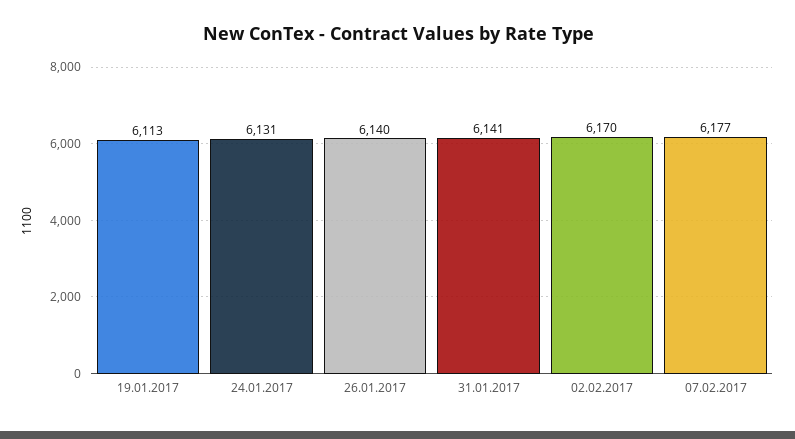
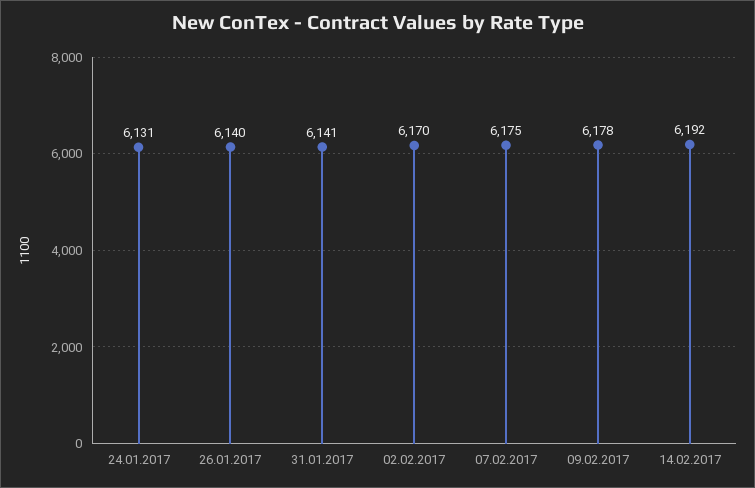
19.01.2017: 6113 -> none
07.02.2017: 6177 -> 6175
09.02.2017: none -> 6178
14.02.2017: none -> 6192

